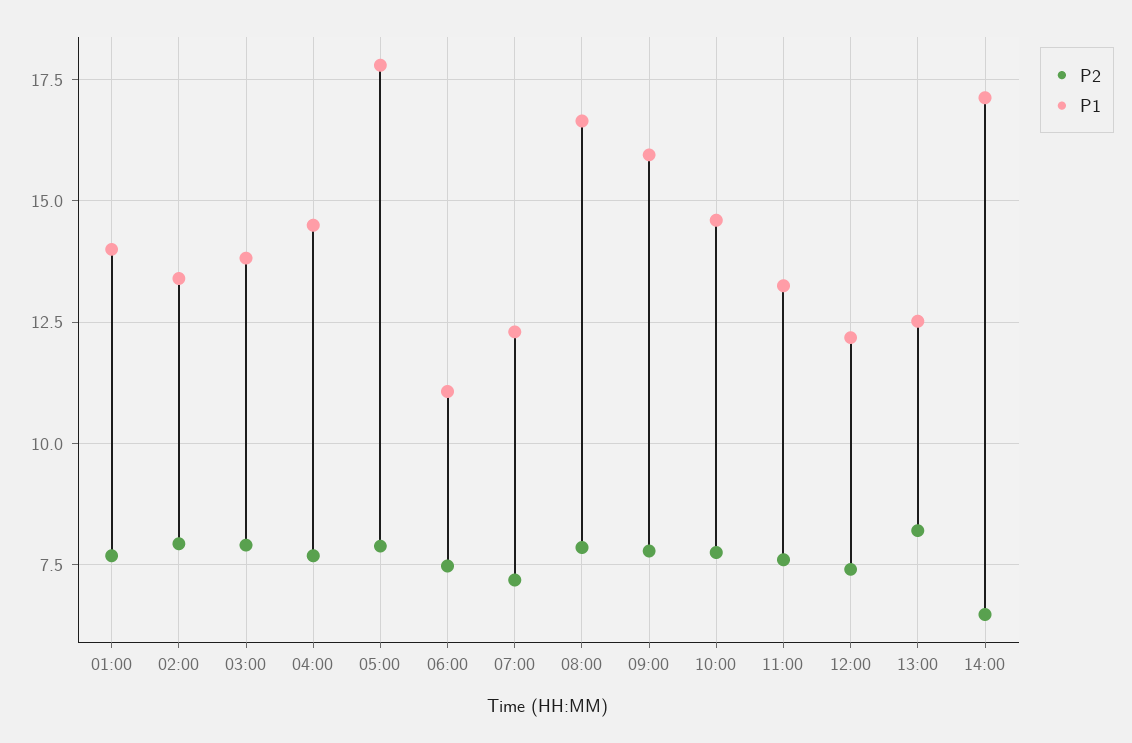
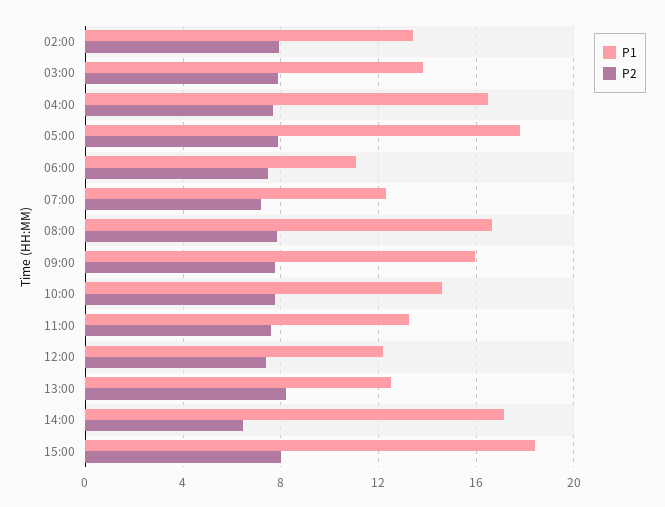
P2, 01:00: 7.75 -> none
P1, 01:00: 14 -> none
P1, 04:00: 14.5 -> 16.5
P1, 15:00: none -> 18.5
P2, 15:00: none -> 8

